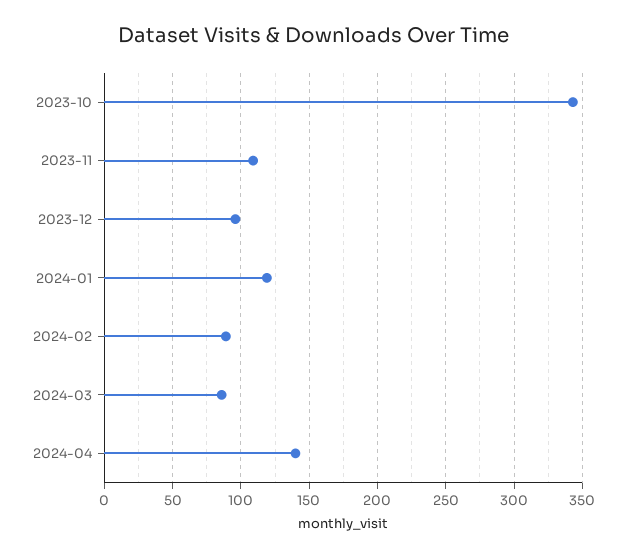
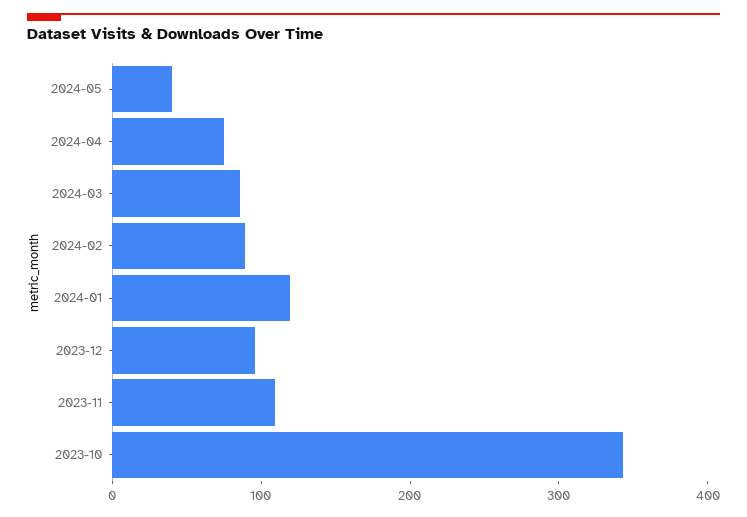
2024-04: 140 -> 80
2024-05: none -> 40

